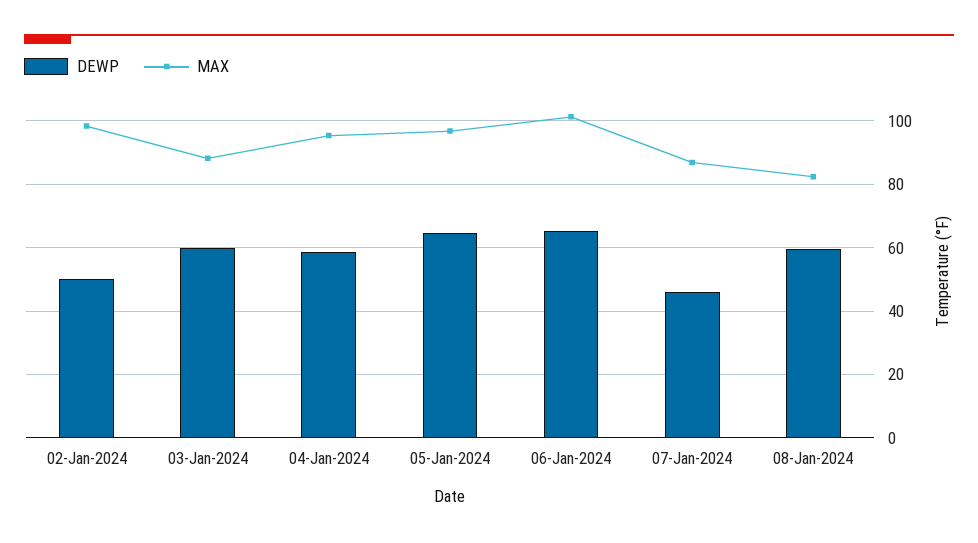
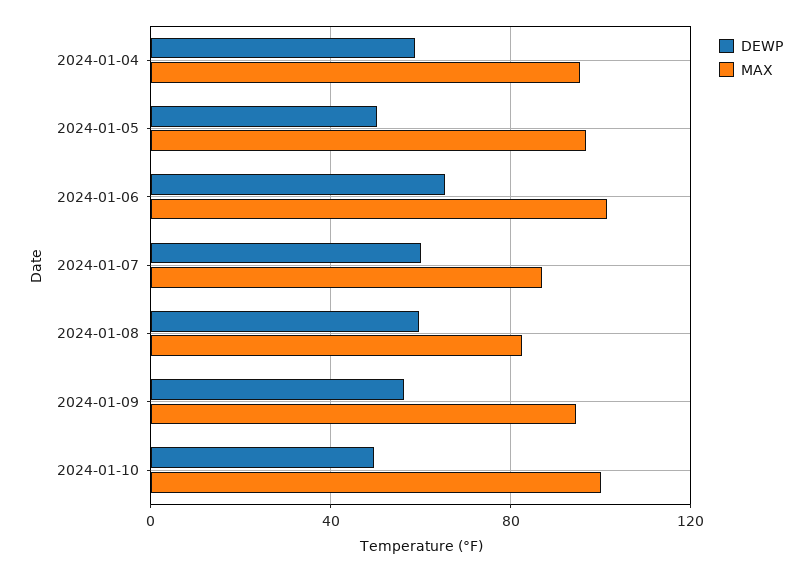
DEWP, 02-Jan-2024: 50 -> none
MAX, 02-Jan-2024: 98 -> none
DEWP, 03-Jan-2024: 60 -> none
MAX, 03-Jan-2024: 88 -> none
DEWP, 05-Jan-2024: 64 -> 50
DEWP, 07-Jan-2024: 46 -> 60
DEWP, 2024-01-09: none -> 55
MAX, 2024-01-09: none -> 95
DEWP, 2024-01-10: none -> 50
MAX, 2024-01-10: none -> 100

